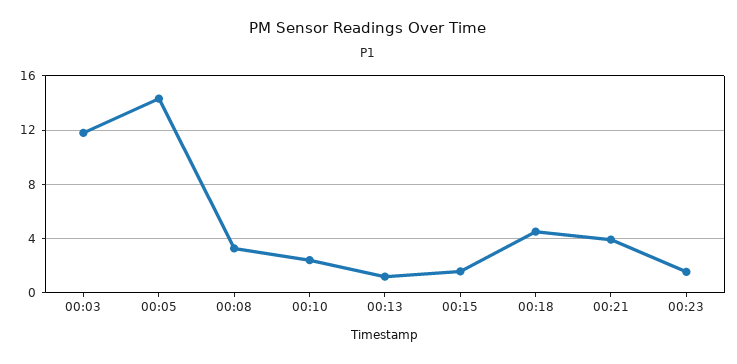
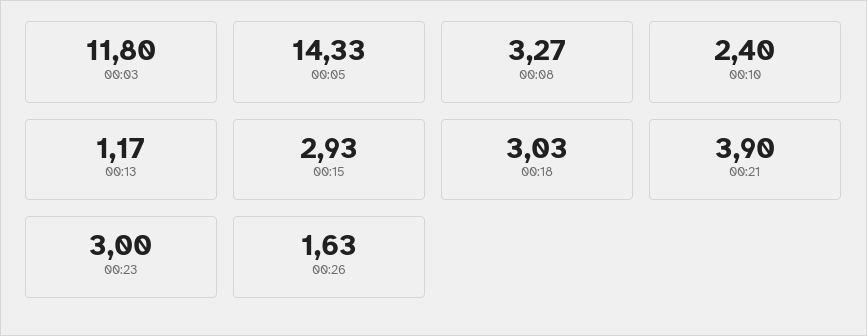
00:15: 1.5 -> 2.93
00:18: 4.5 -> 3.03
00:23: 1.5 -> 3
00:26: none -> 1.63

